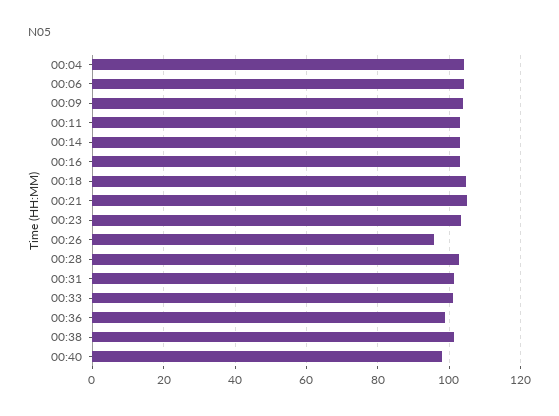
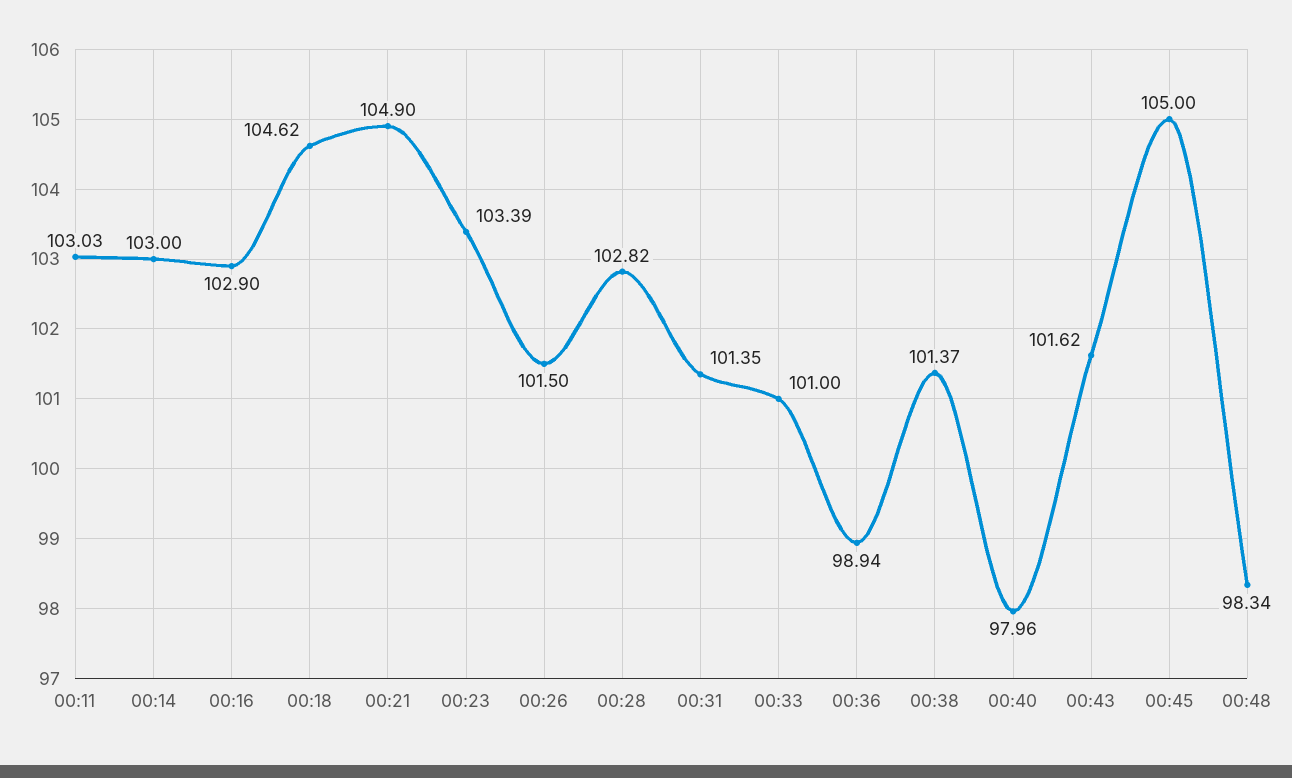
00:04: 104 -> none
00:06: 104 -> none
00:09: 104 -> none
00:26: 96 -> 101.5
00:43: none -> 101.62
00:45: none -> 105
00:48: none -> 98.34

